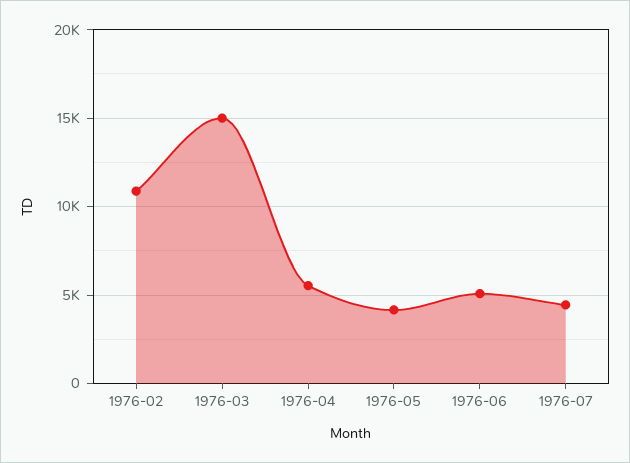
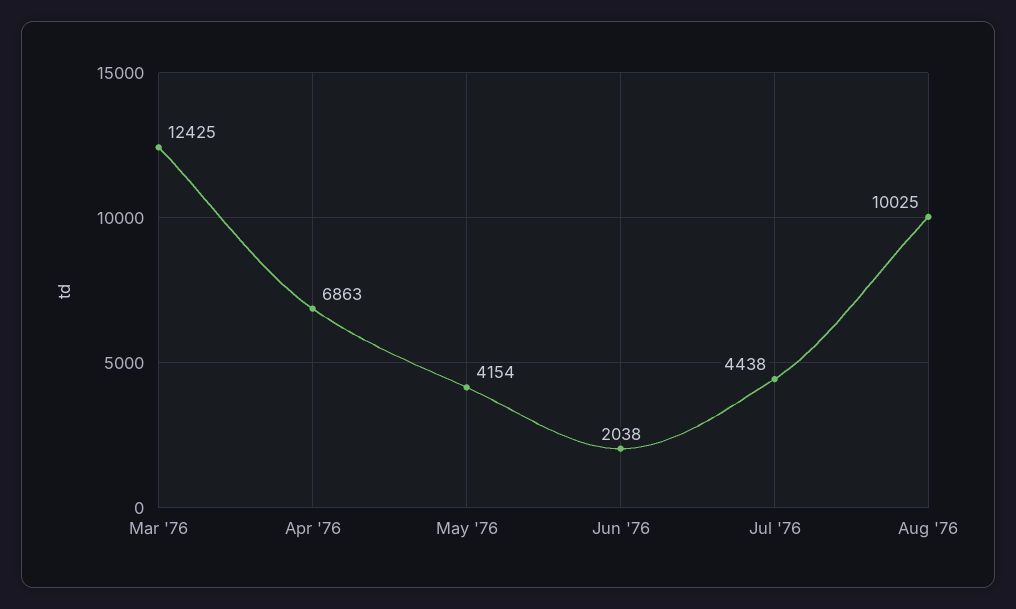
1976-02: 11000 -> none
1976-03: 15000 -> 12425
1976-04: 5500 -> 6863
1976-06: 5000 -> 2038
Aug '76: none -> 10025

